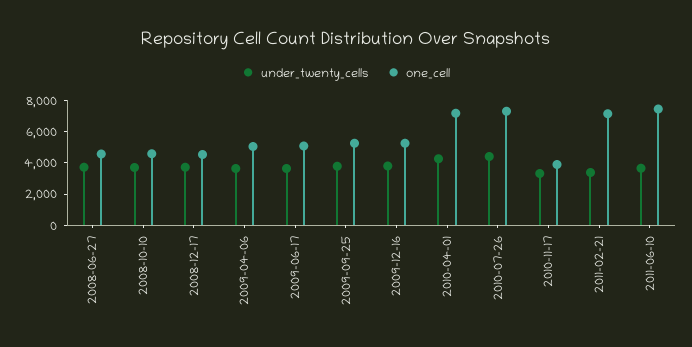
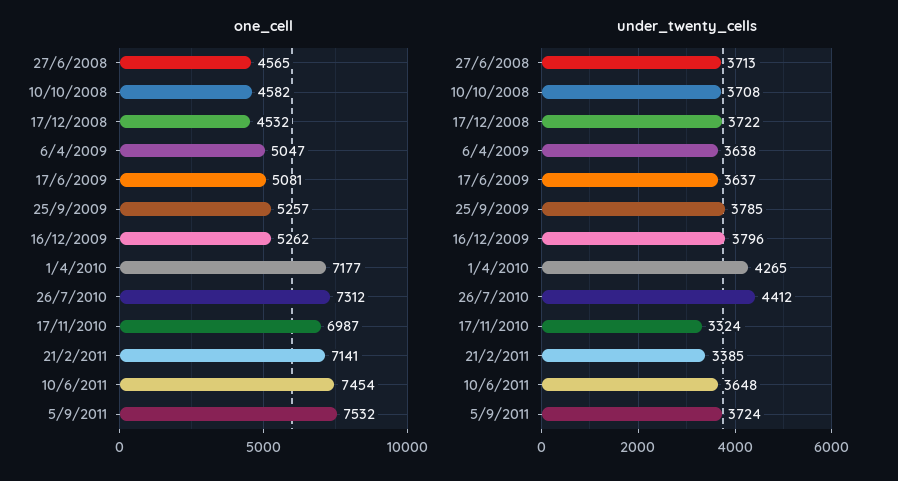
one_cell, 2010-11-17: 4000 -> 6987
one_cell, 5/9/2011: none -> 7532
under_twenty_cells, 5/9/2011: none -> 3724

